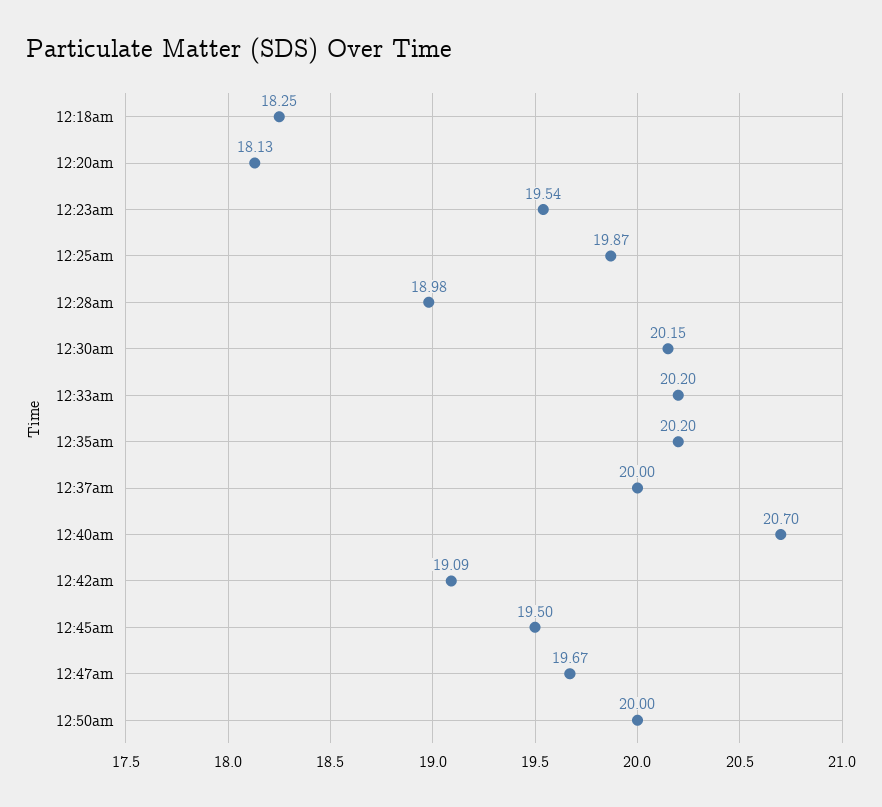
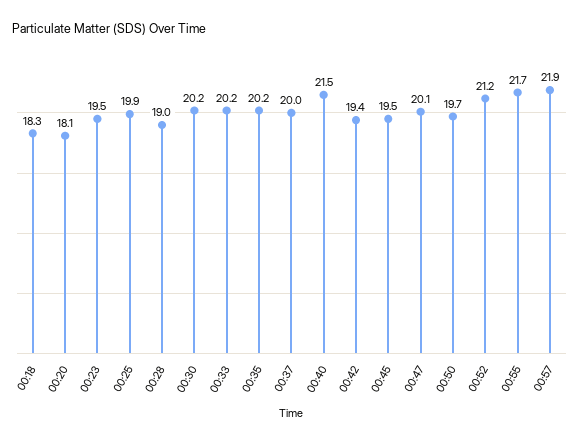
12:40am: 20.7 -> 21.5
12:42am: 19.09 -> 19.4
12:47am: 19.67 -> 20.1
12:50am: 20 -> 19.7
00:52: none -> 21.2
00:55: none -> 21.7
00:57: none -> 21.9

